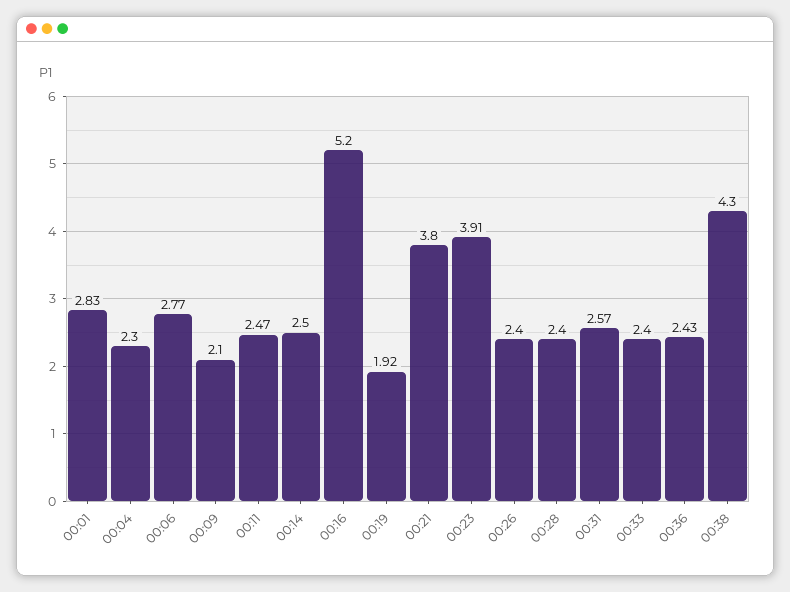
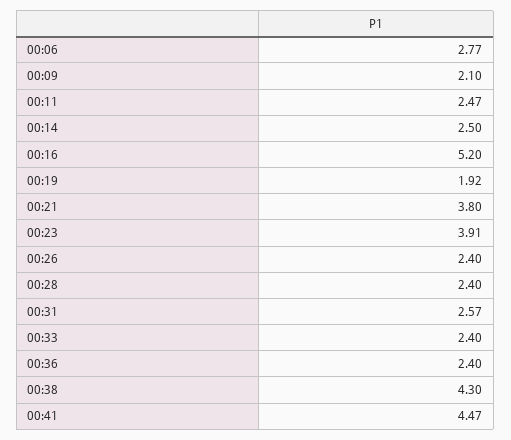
00:01: 2.83 -> none
00:04: 2.3 -> none
00:36: 2.43 -> 2.4
00:41: none -> 4.47

